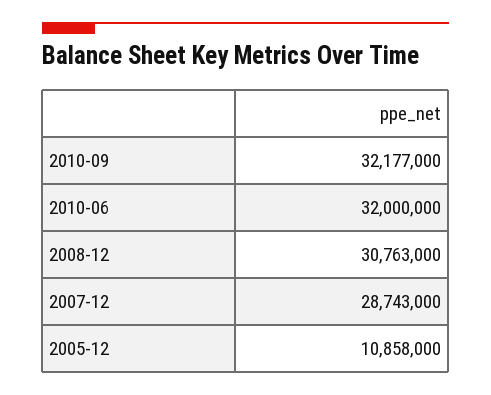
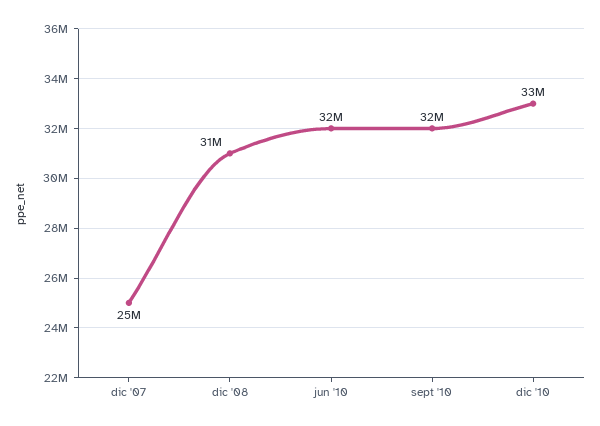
2007-12: 28743000 -> 25000000
2005-12: 10858000 -> none
dic '10: none -> 33000000

